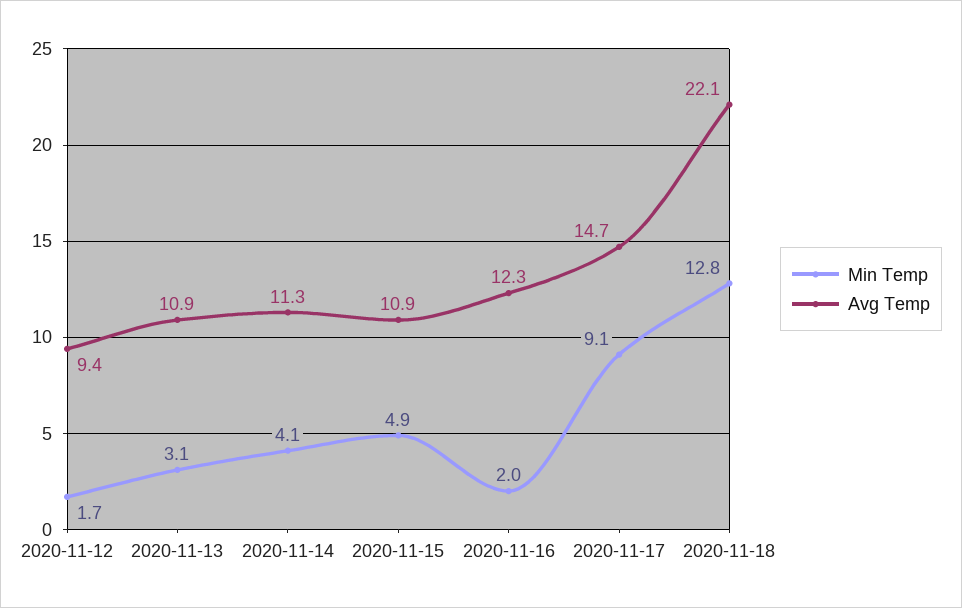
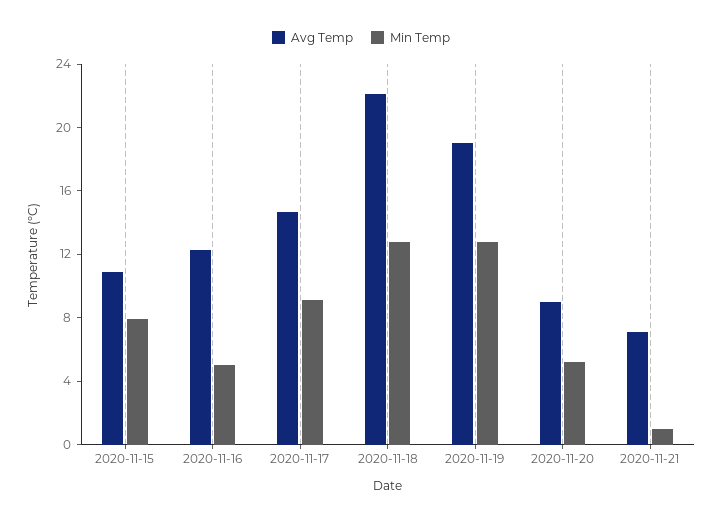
Min Temp, 2020-11-12: 1.7 -> none
Avg Temp, 2020-11-12: 9.4 -> none
Min Temp, 2020-11-13: 3.1 -> none
Avg Temp, 2020-11-13: 10.9 -> none
Min Temp, 2020-11-14: 4.1 -> none
Avg Temp, 2020-11-14: 11.3 -> none
Min Temp, 2020-11-15: 4.9 -> 8
Min Temp, 2020-11-16: 2 -> 5
Avg Temp, 2020-11-19: none -> 19
Min Temp, 2020-11-19: none -> 13
Avg Temp, 2020-11-20: none -> 9
Min Temp, 2020-11-20: none -> 5
Avg Temp, 2020-11-21: none -> 7
Min Temp, 2020-11-21: none -> 1

